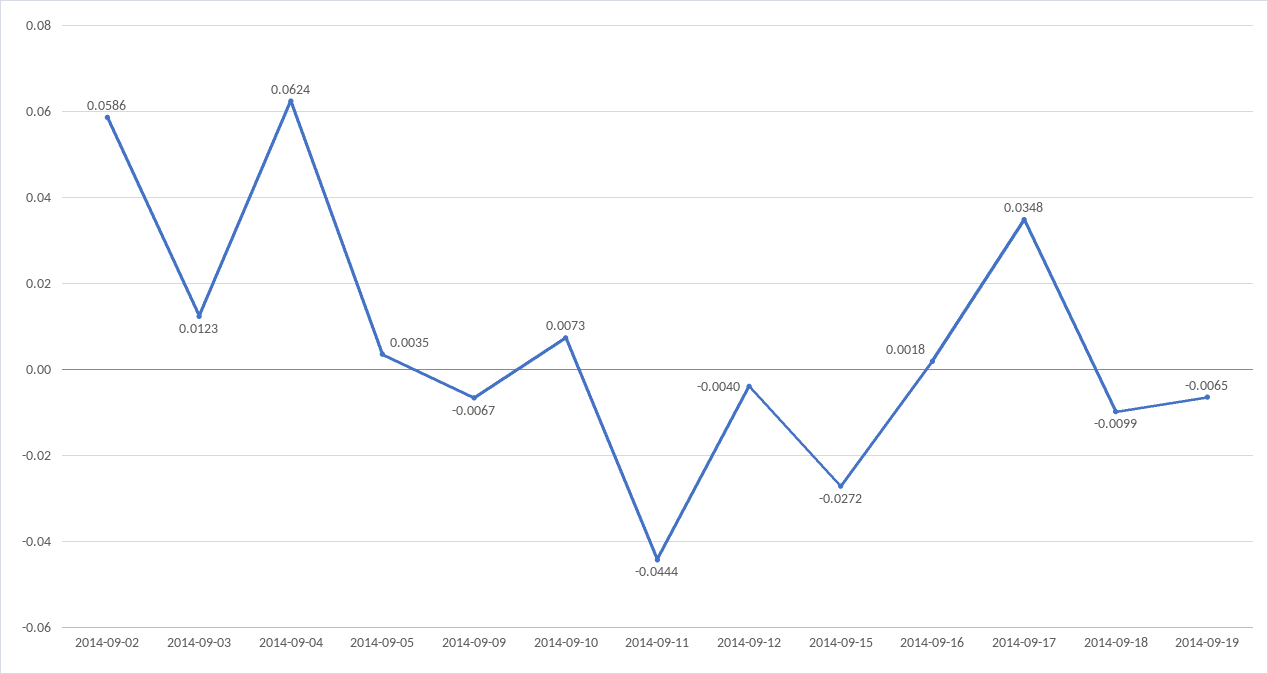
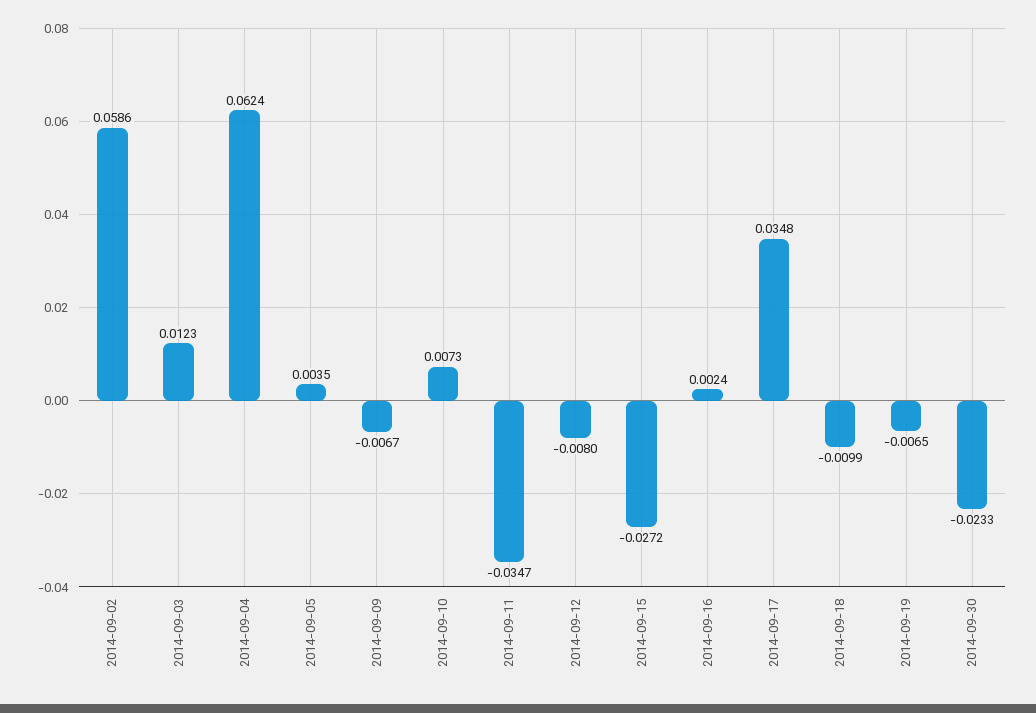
2014-09-11: -0.0444 -> -0.0347
2014-09-12: -0.004 -> -0.008
2014-09-16: 0.0018 -> 0.0024
2014-09-30: none -> -0.0233

